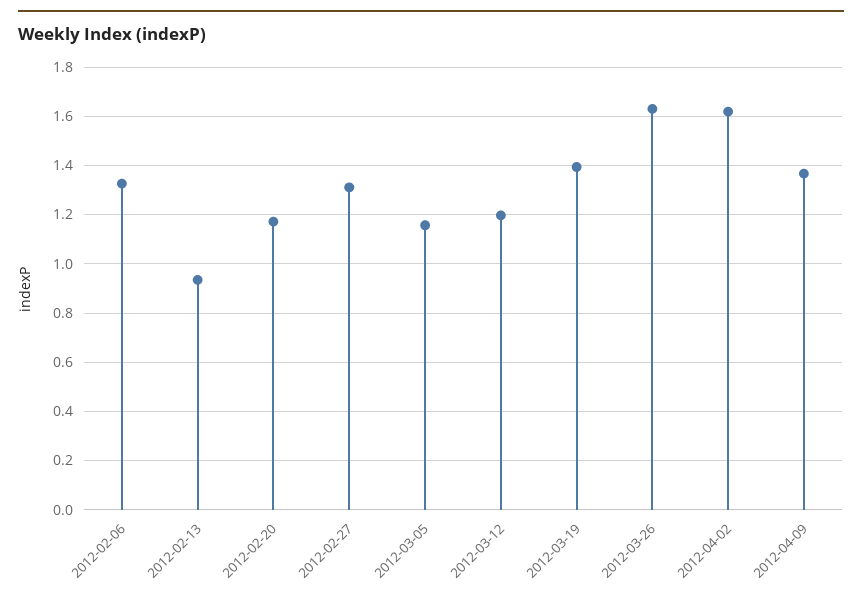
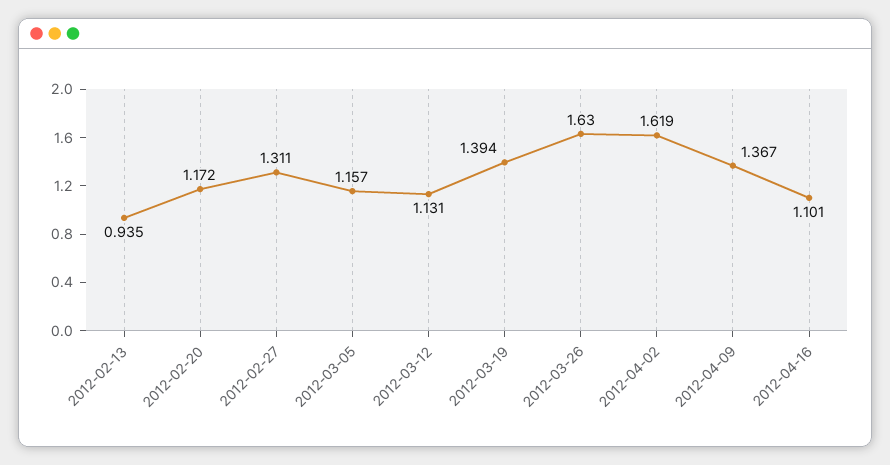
2012-02-06: 1.325 -> none
2012-03-12: 1.2 -> 1.131
2012-04-16: none -> 1.101

